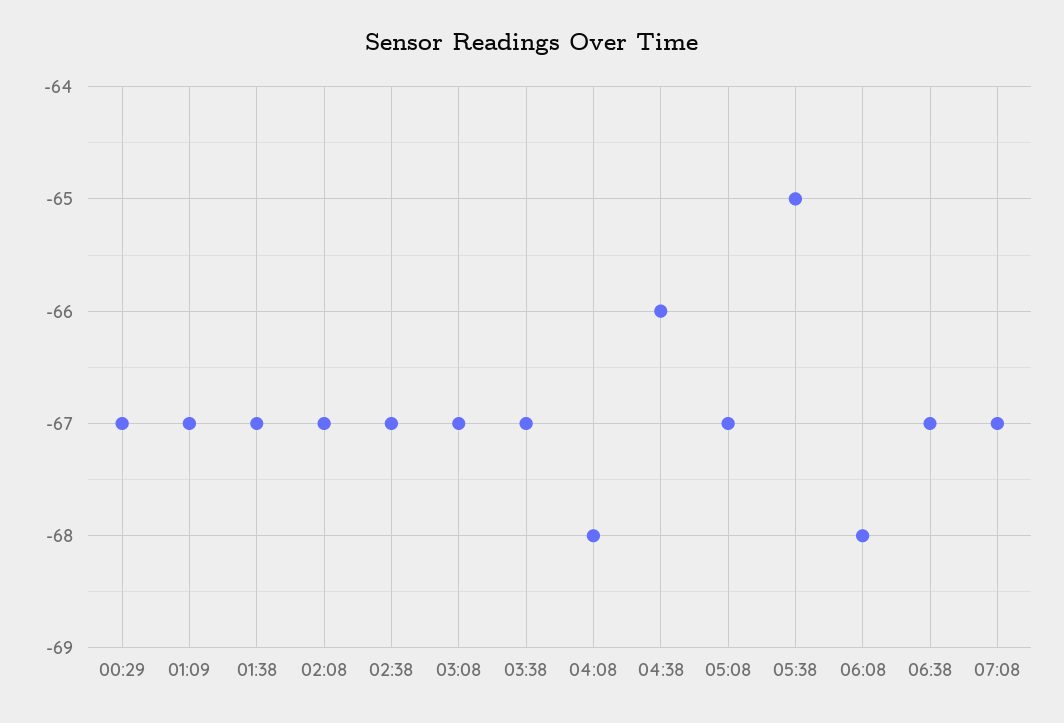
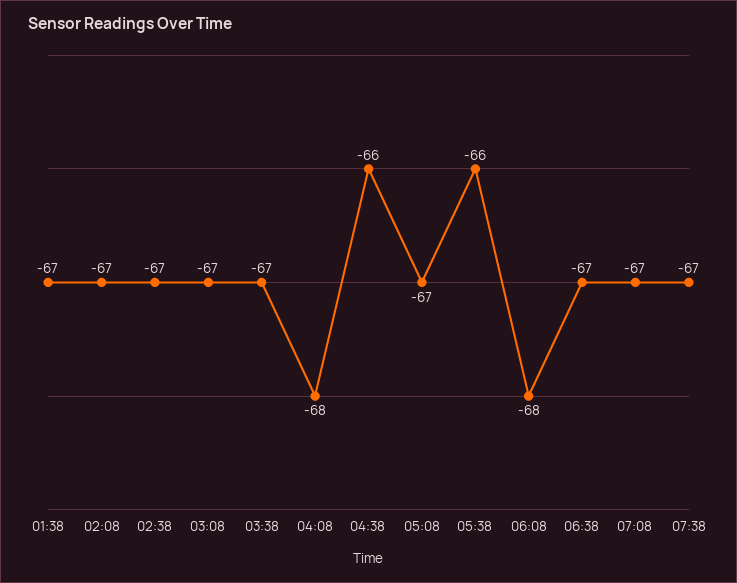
00:29: -67 -> none
01:09: -67 -> none
05:38: -65 -> -66
07:38: none -> -67

